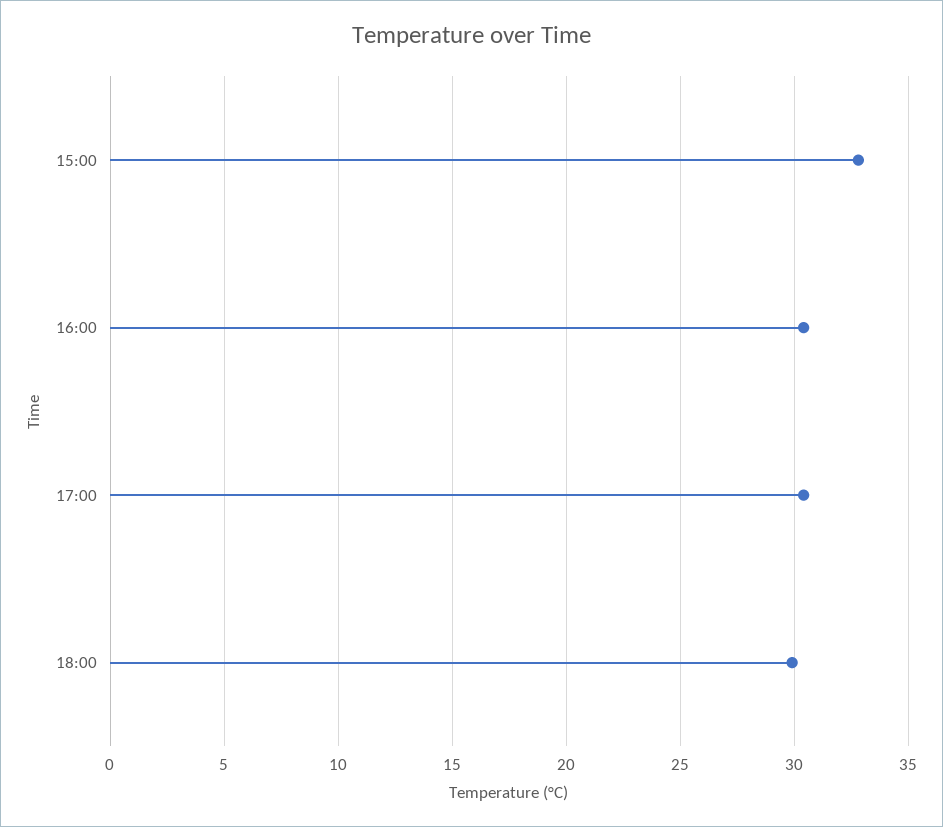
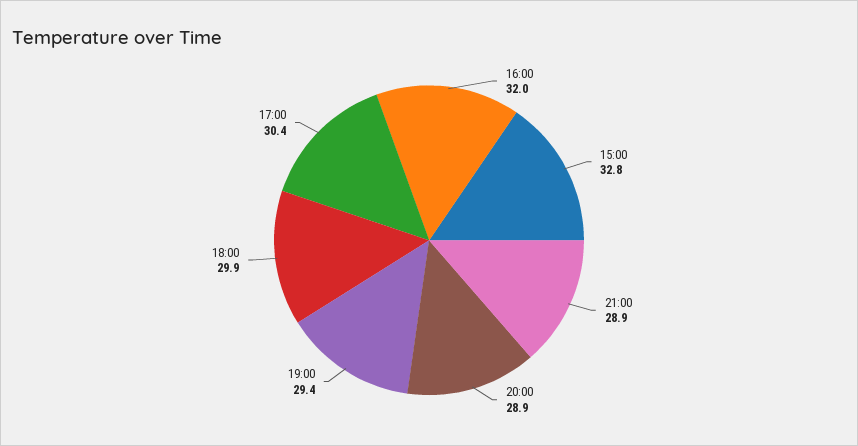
16:00: 30.5 -> 32
21:00: none -> 28.9
20:00: none -> 28.9
19:00: none -> 29.4

